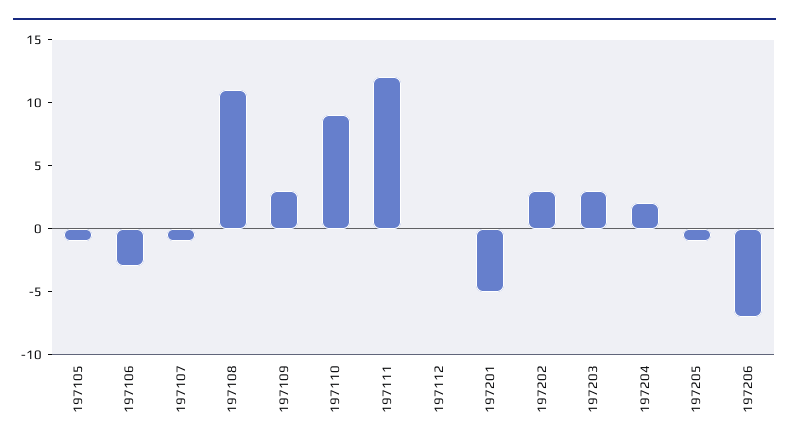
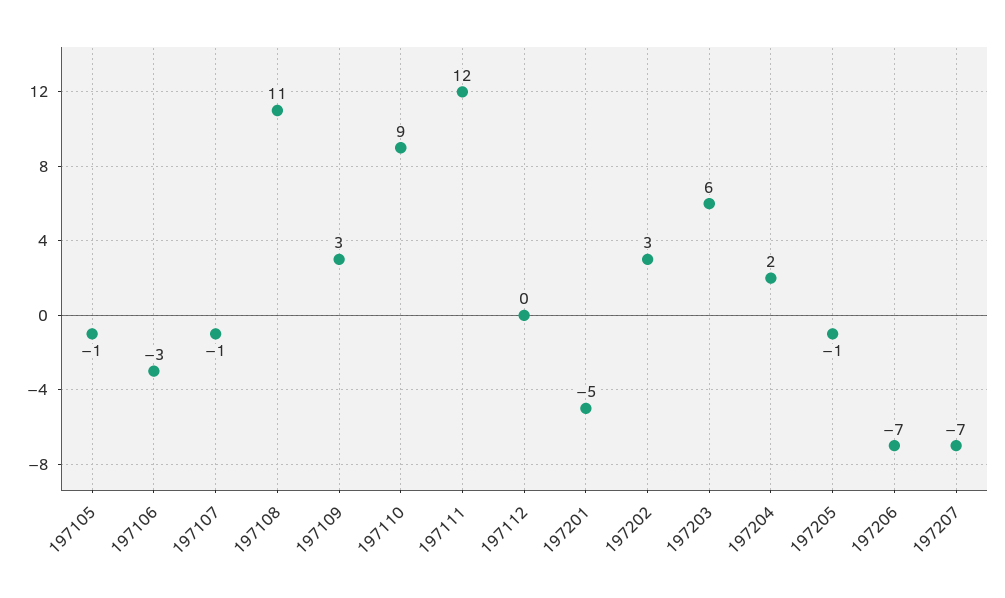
197203: 3 -> 6
197207: none -> -7

